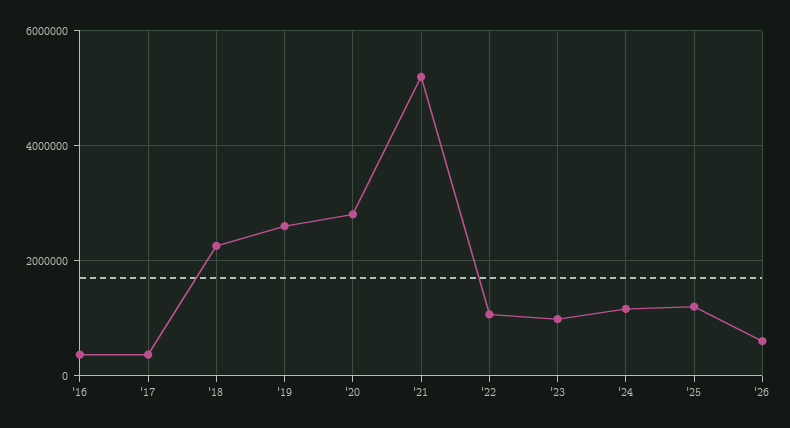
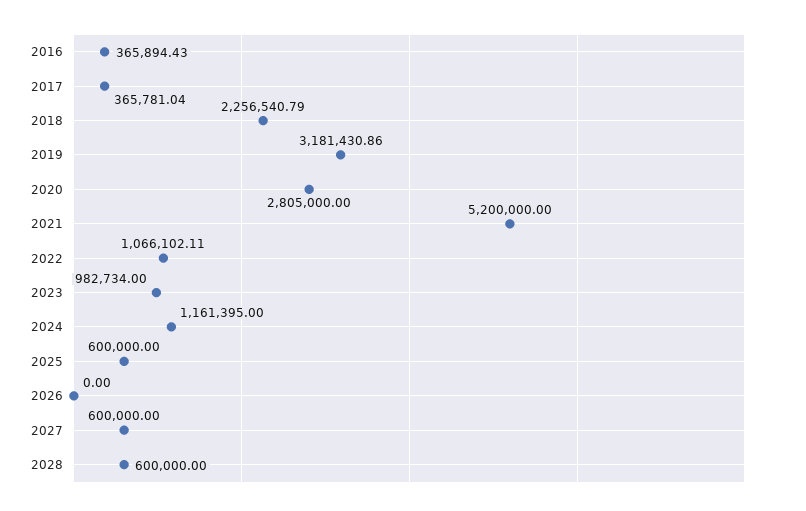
'19: 2600000 -> 3181430.86
'25: 1200000 -> 600000
'26: 600000 -> 0
2027: none -> 600000
2028: none -> 600000

